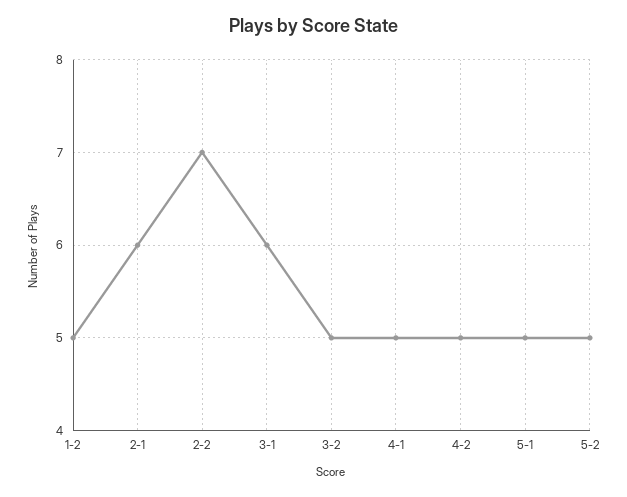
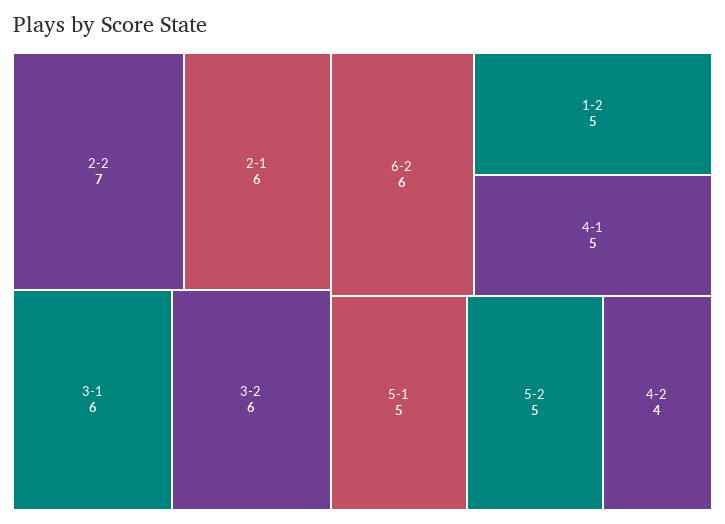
3-2: 5 -> 6
4-2: 5 -> 4
6-2: none -> 6

